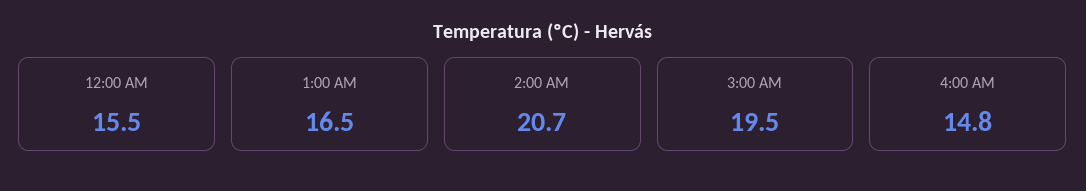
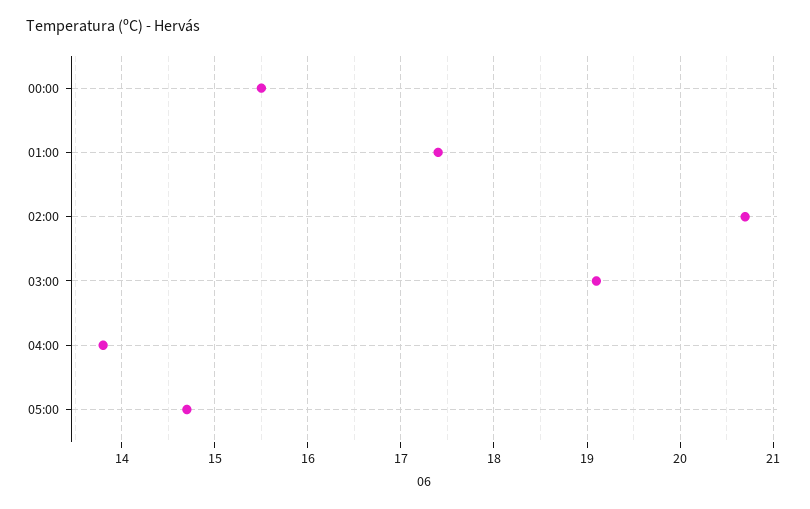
1:00 AM: 16.5 -> 17.4
3:00 AM: 19.5 -> 19.1
4:00 AM: 14.8 -> 13.8
05:00: none -> 14.7

